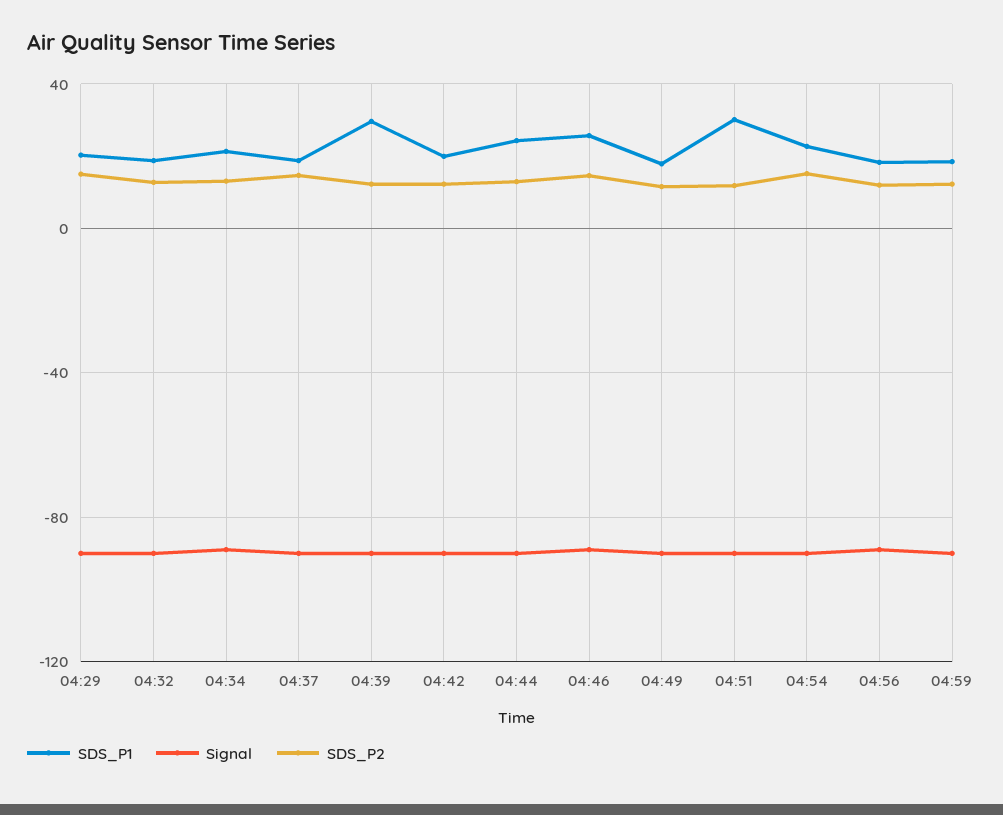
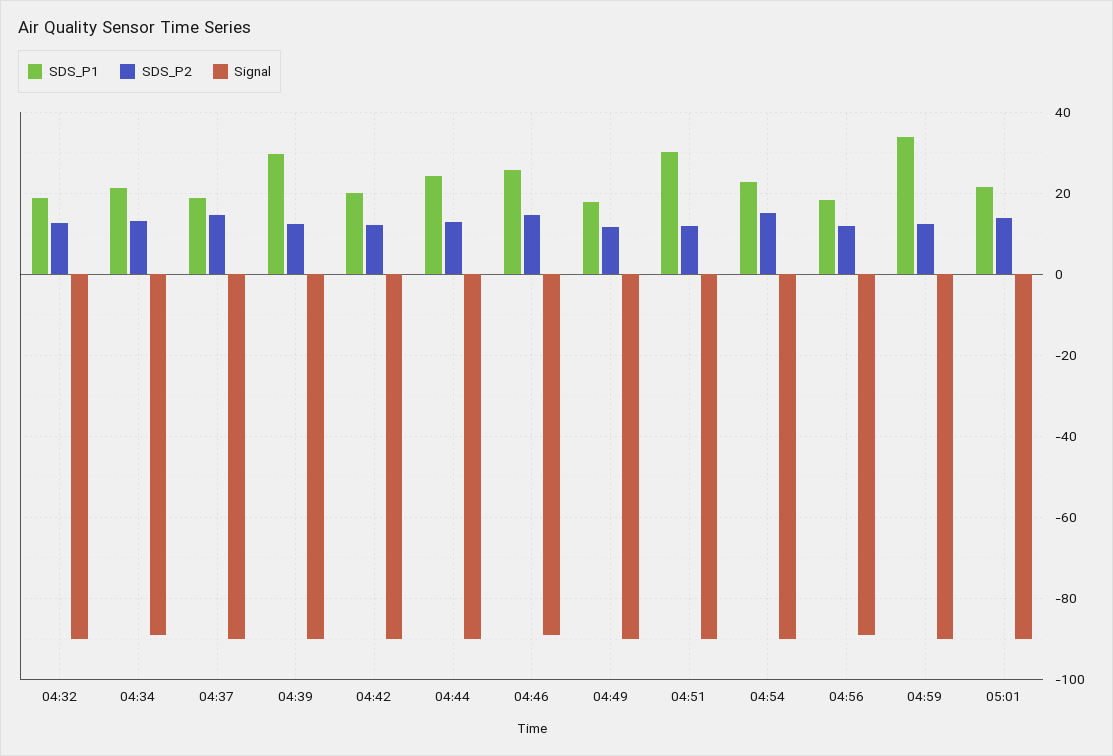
SDS_P1, 04:29: 20 -> none
Signal, 04:29: -90 -> none
SDS_P2, 04:29: 15 -> none
SDS_P1, 04:59: 20 -> 34
SDS_P1, 05:01: none -> 22
SDS_P2, 05:01: none -> 14
Signal, 05:01: none -> -90

